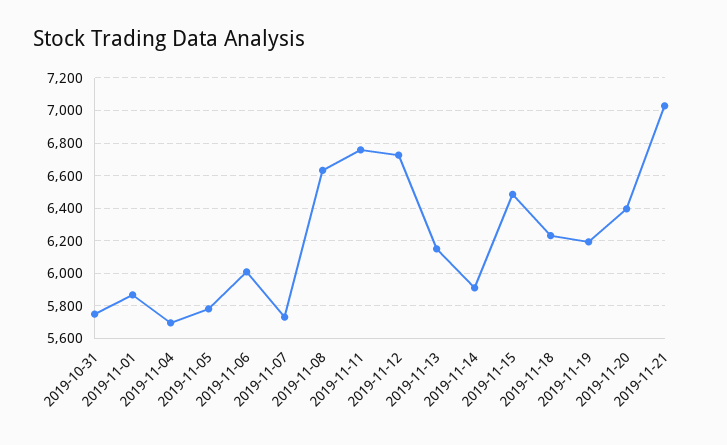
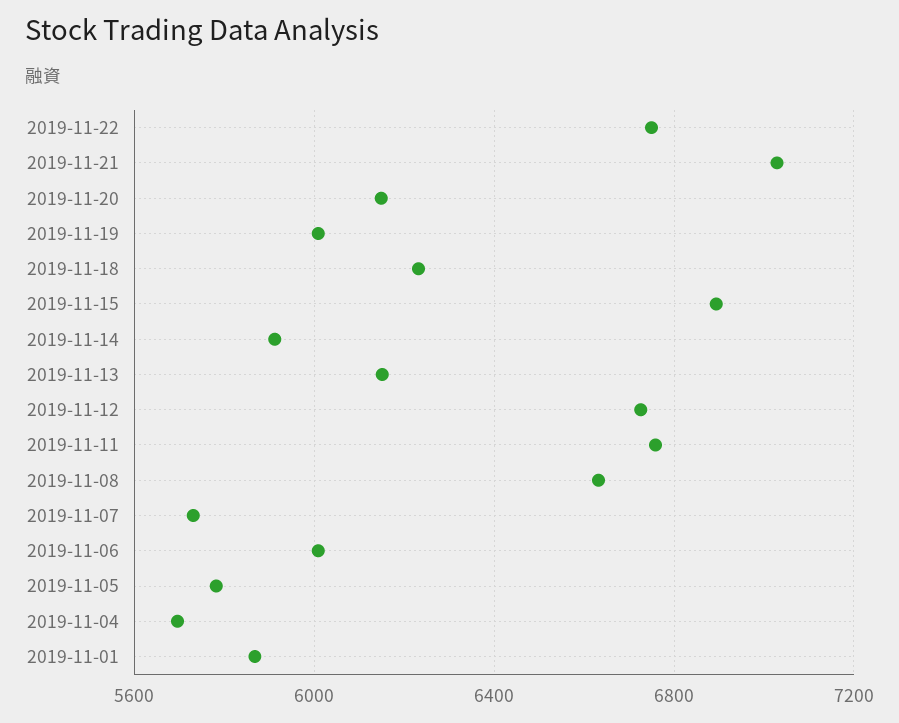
2019-10-31: 5750 -> none
2019-11-15: 6500 -> 6900
2019-11-19: 6200 -> 6000
2019-11-20: 6400 -> 6150
2019-11-22: none -> 6750

